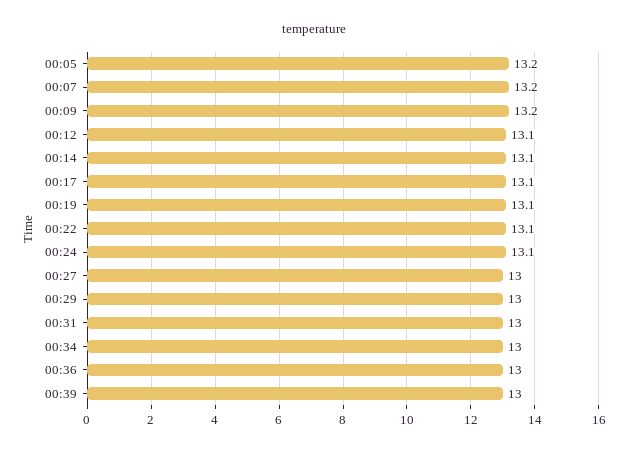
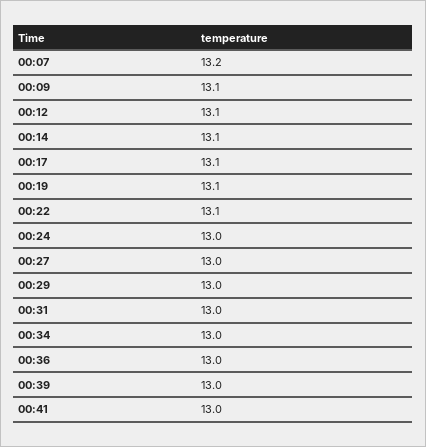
00:05: 13.2 -> none
00:09: 13.2 -> 13.1
00:24: 13.1 -> 13
00:41: none -> 13

